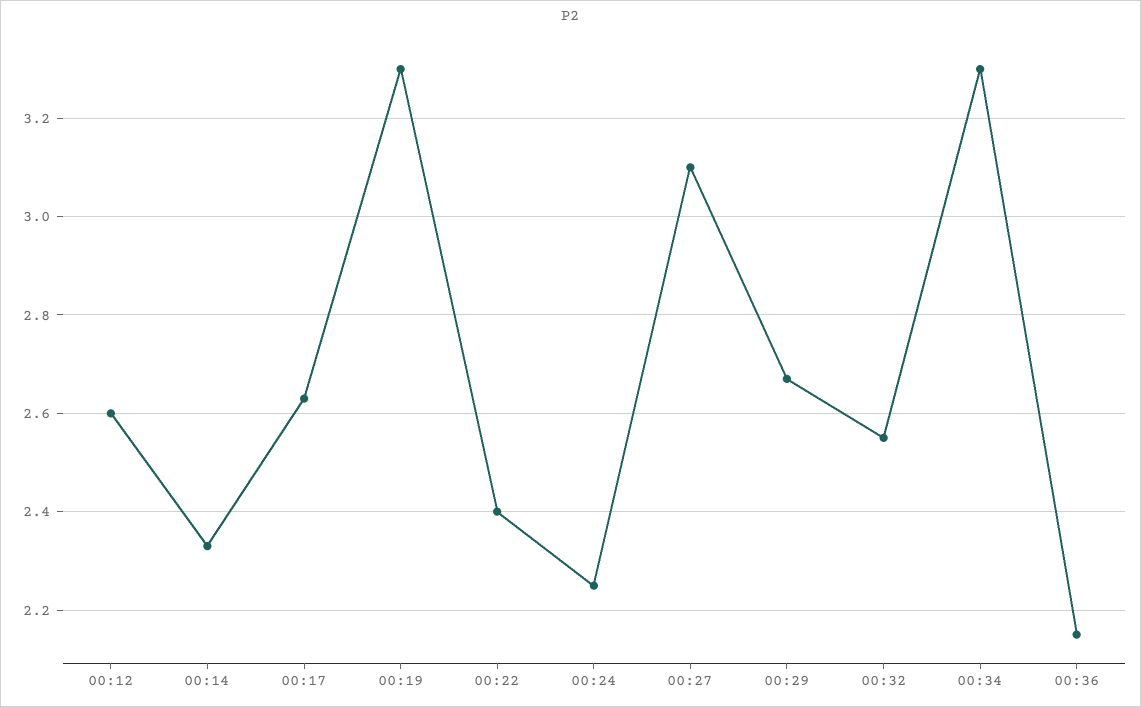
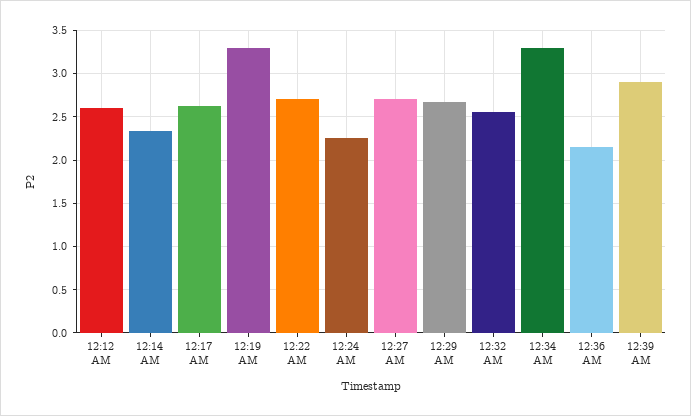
00:22: 2.4 -> 2.7
00:27: 3.1 -> 2.7
12:39 AM: none -> 2.9

